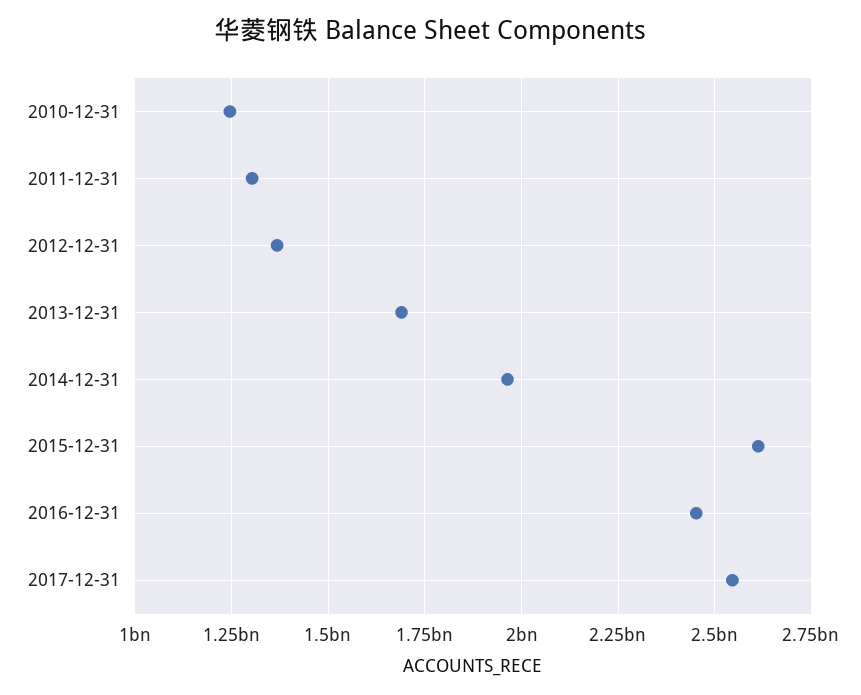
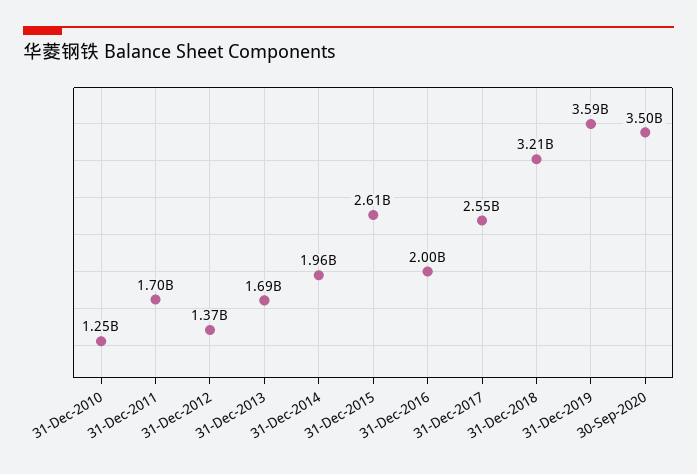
2011-12-31: 1300000000 -> 1700000000
2016-12-31: 2450000000 -> 2000000000
31-Dec-2018: none -> 3210000000
31-Dec-2019: none -> 3590000000
30-Sep-2020: none -> 3500000000

